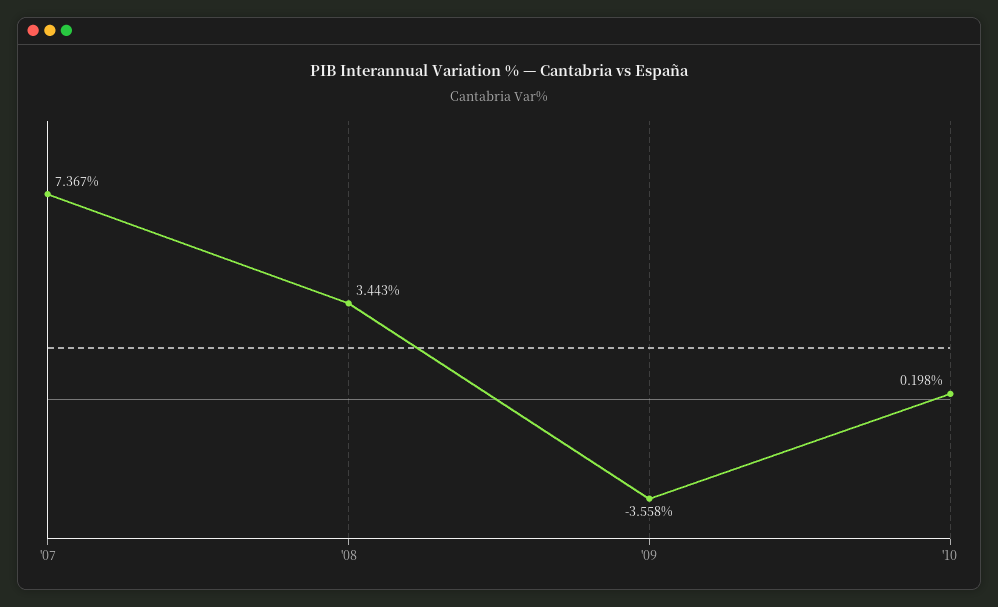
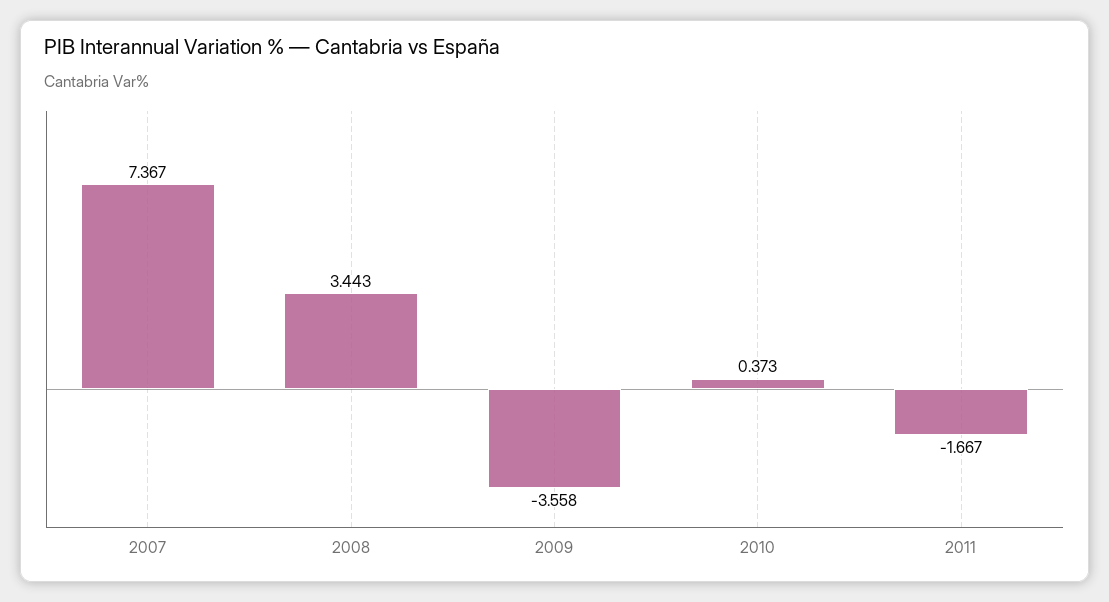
'10: 0.198 -> 0.373
2011: none -> -1.667

